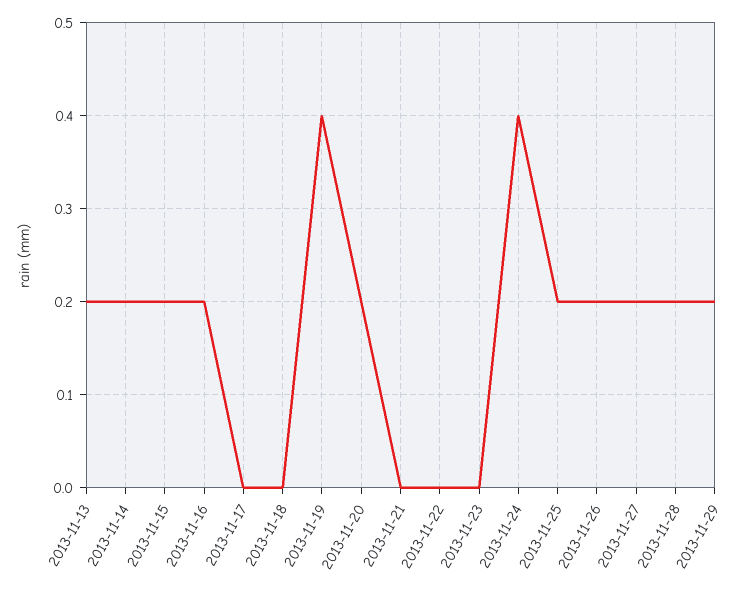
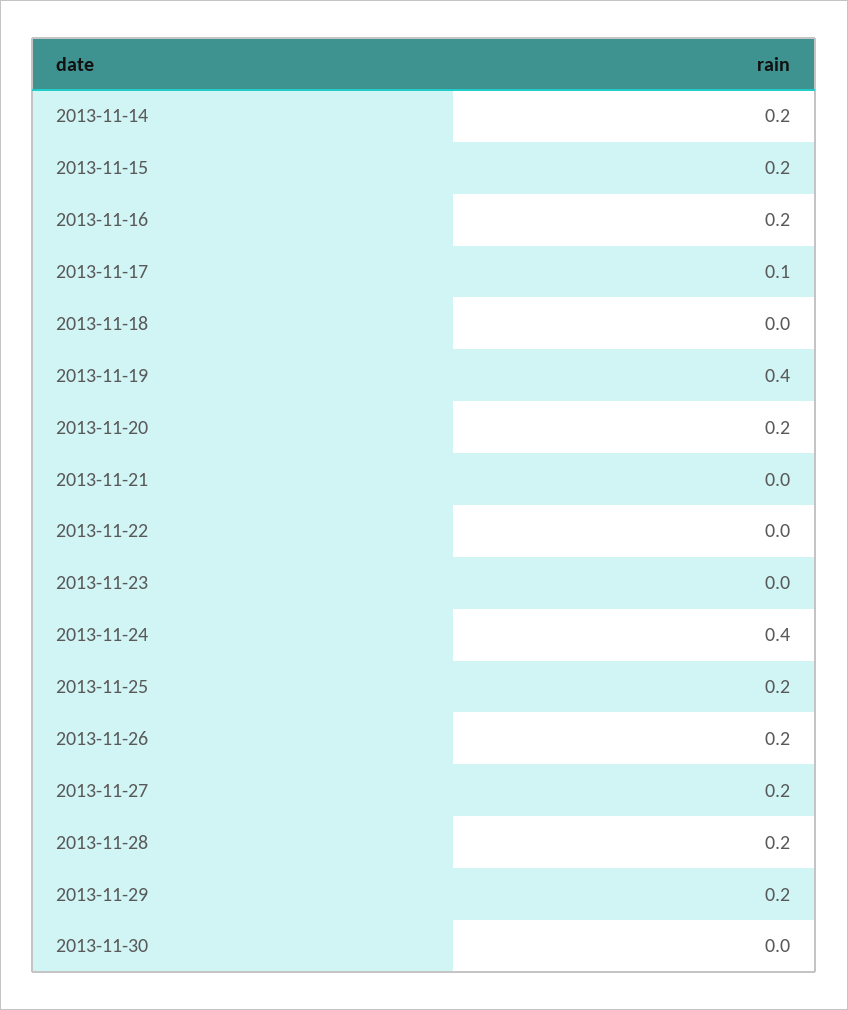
2013-11-13: 0.2 -> none
2013-11-17: 0 -> 0.1
2013-11-30: none -> 0

